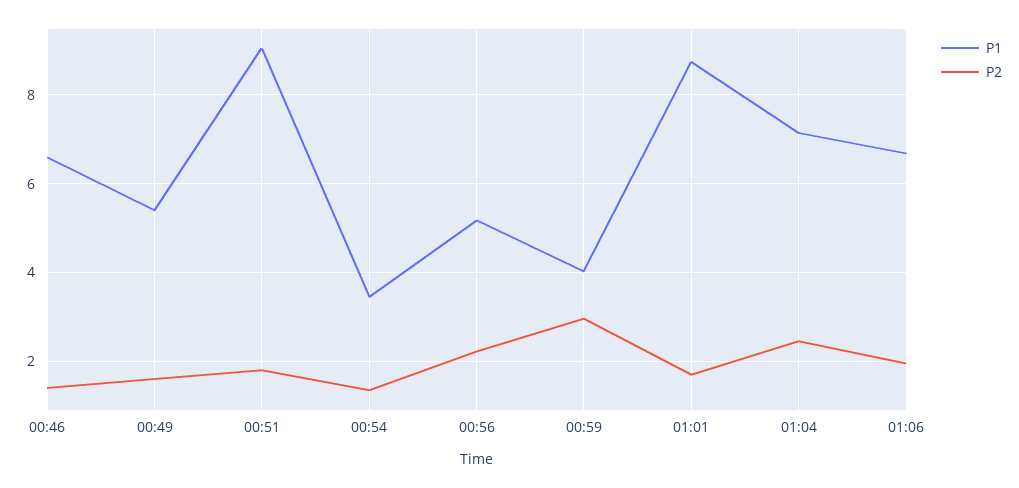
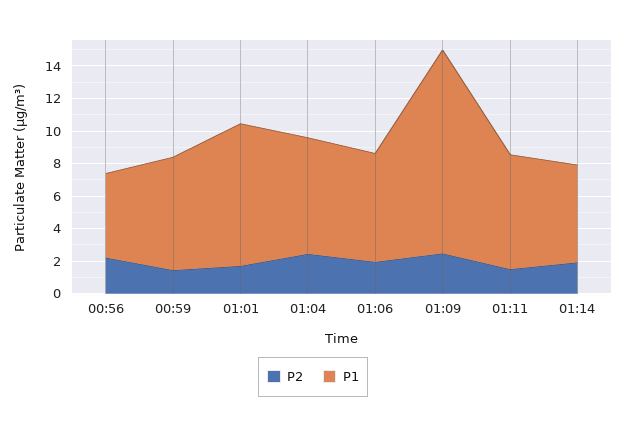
P1, 00:46: 6.6 -> none
P2, 00:46: 1.4 -> none
P1, 00:49: 5.4 -> none
P2, 00:49: 1.6 -> none
P1, 00:51: 9 -> none
P2, 00:51: 1.8 -> none
P1, 00:54: 3.4 -> none
P2, 00:54: 1.4 -> none
P1, 00:59: 4 -> 7
P2, 00:59: 3 -> 1.5
P2, 01:09: none -> 2.5
P1, 01:09: none -> 12.5
P2, 01:11: none -> 1.5
P1, 01:11: none -> 7
P2, 01:14: none -> 2
P1, 01:14: none -> 6

